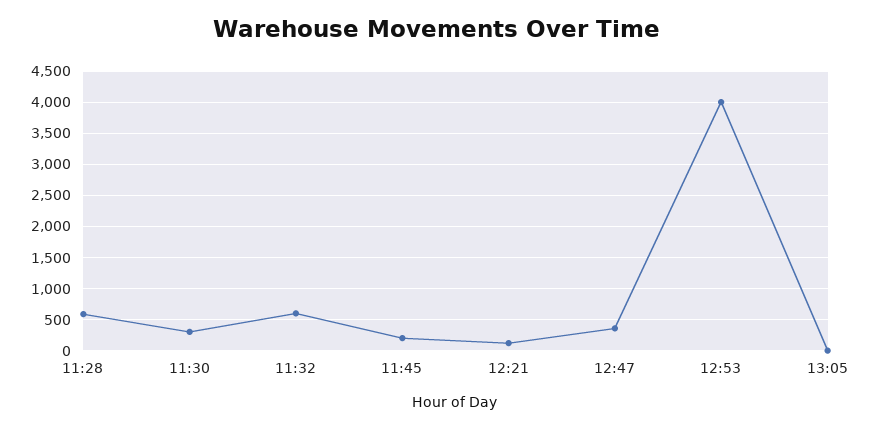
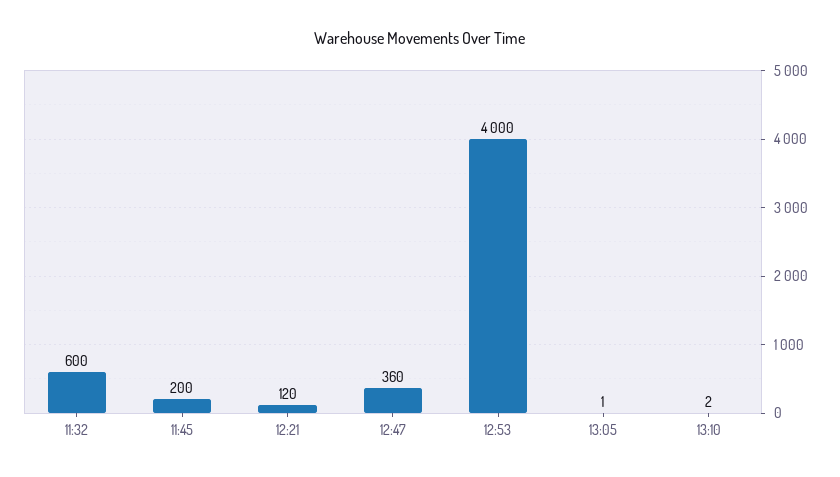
11:28: 600 -> none
11:30: 300 -> none
13:10: none -> 2

